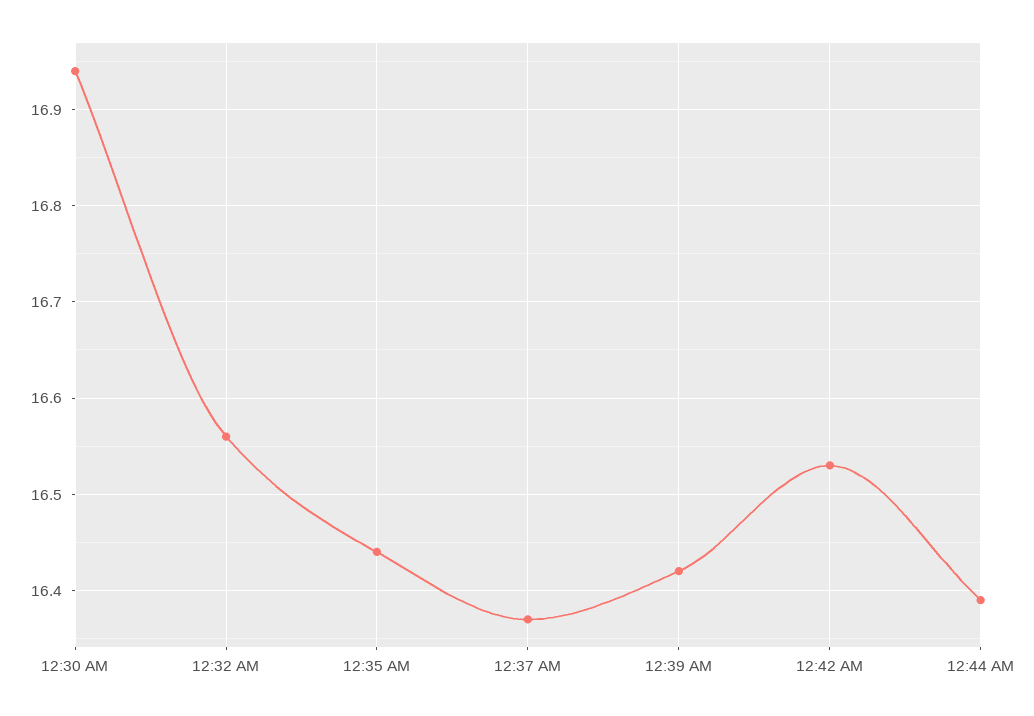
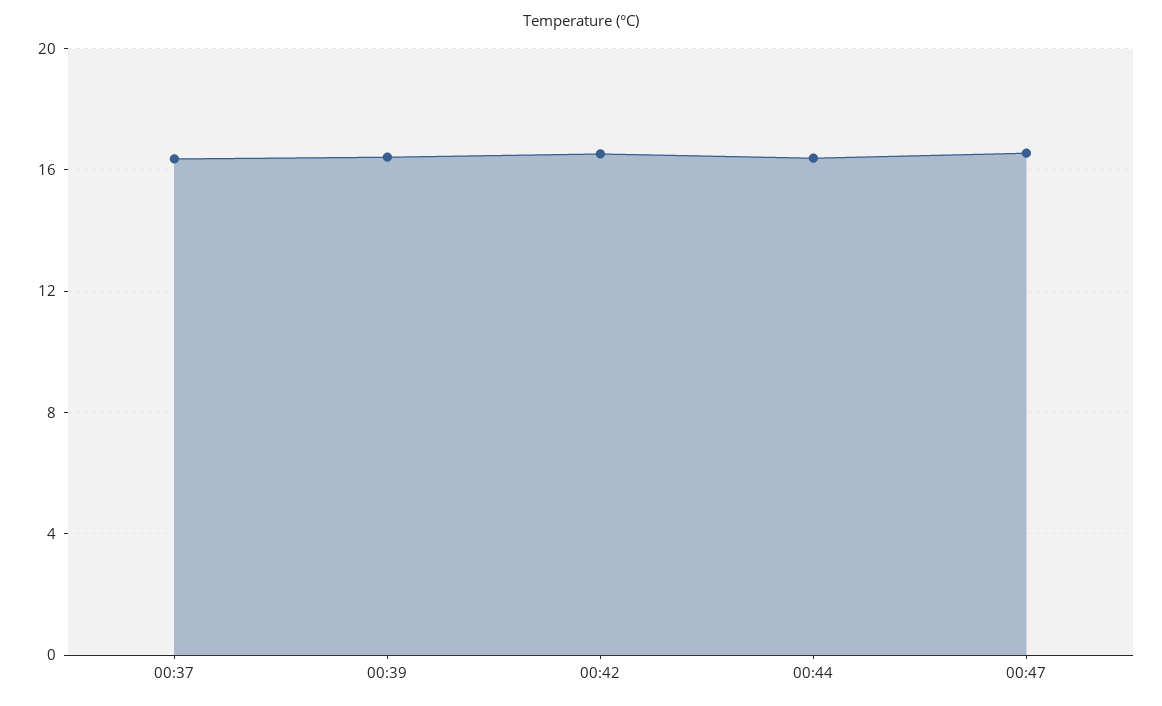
12:30 AM: 16.94 -> none
12:32 AM: 16.56 -> none
12:35 AM: 16.44 -> none
00:47: none -> 16.5

